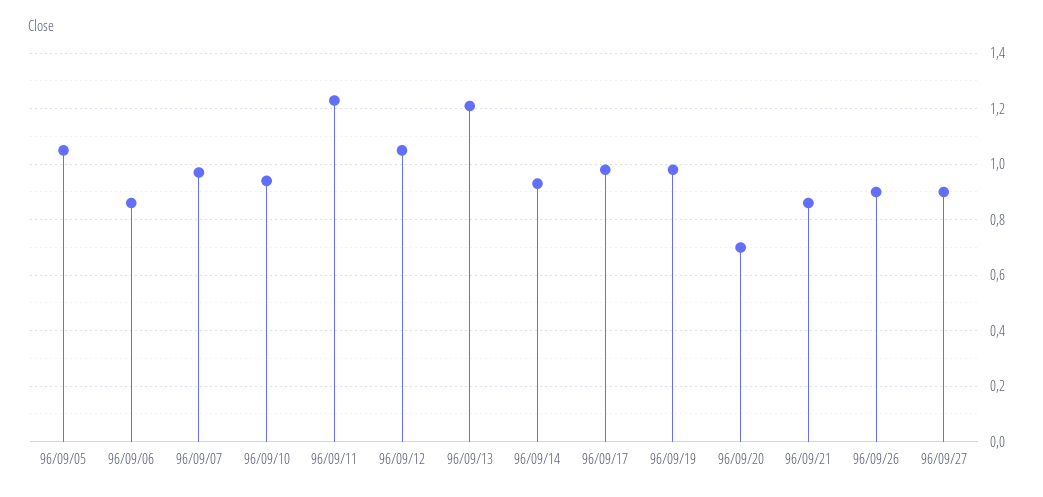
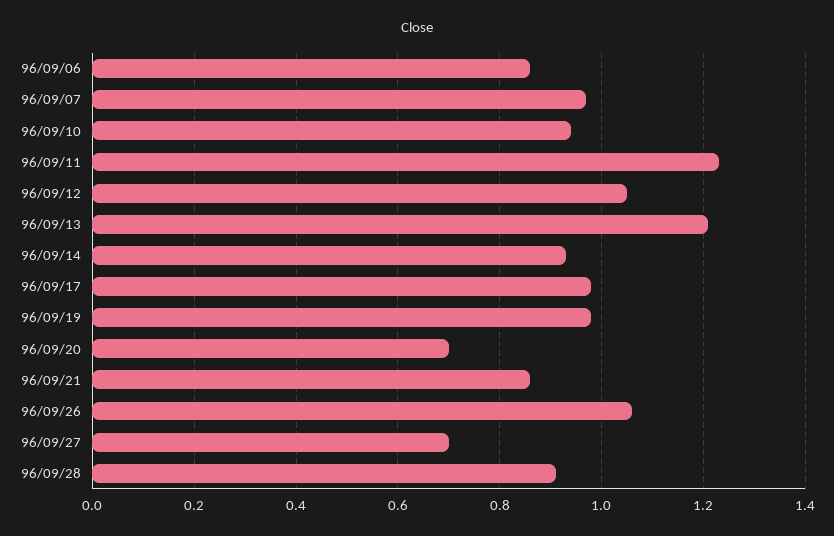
96/09/05: 1.05 -> none
96/09/26: 0.9 -> 1.05
96/09/27: 0.9 -> 0.7
96/09/28: none -> 0.9

